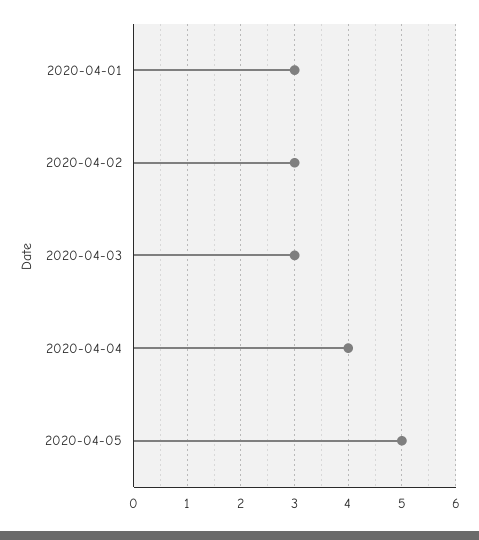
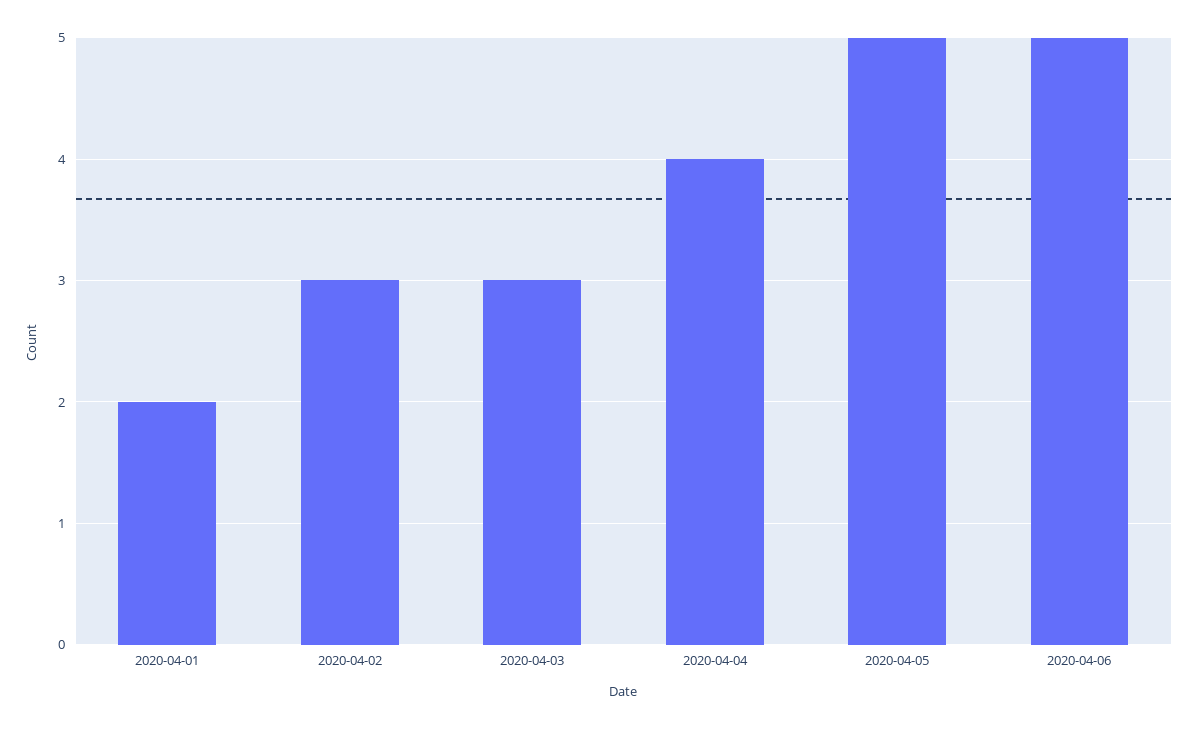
2020-04-01: 3 -> 2
2020-04-06: none -> 5

